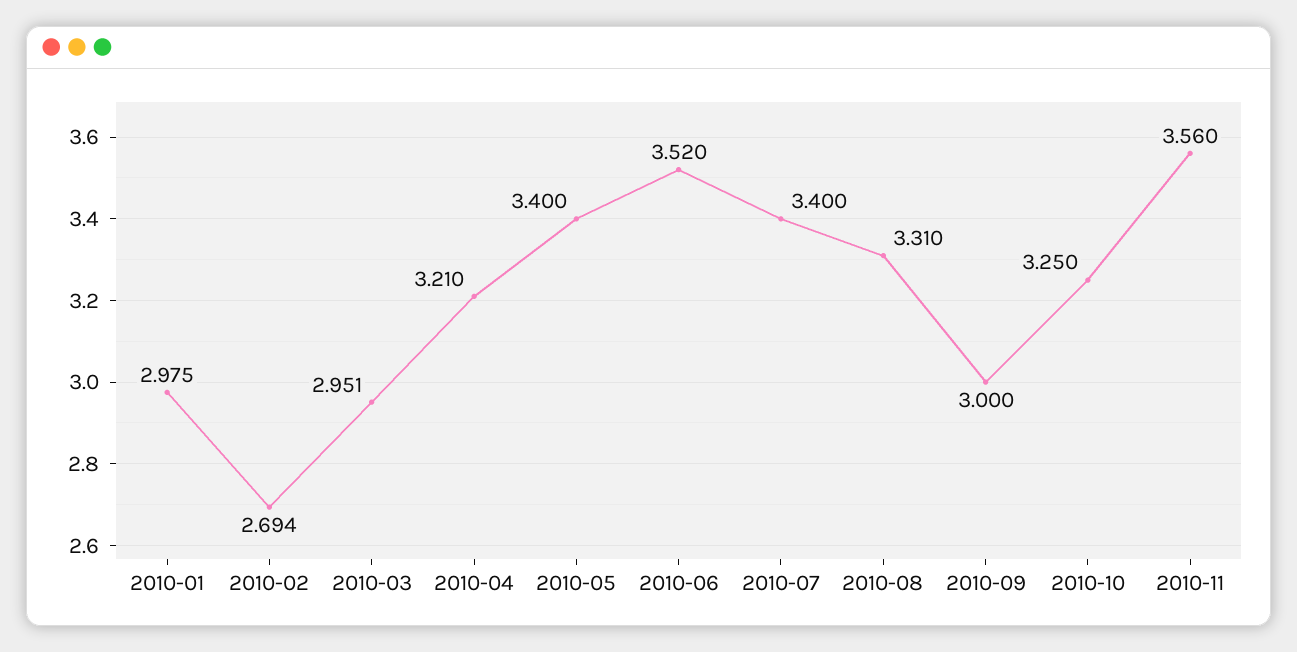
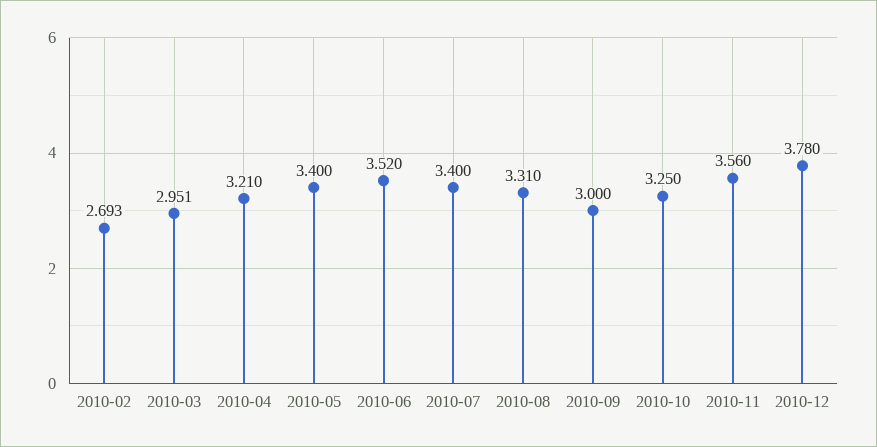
2010-01: 2.975 -> none
2010-02: 2.694 -> 2.693
2010-12: none -> 3.78

